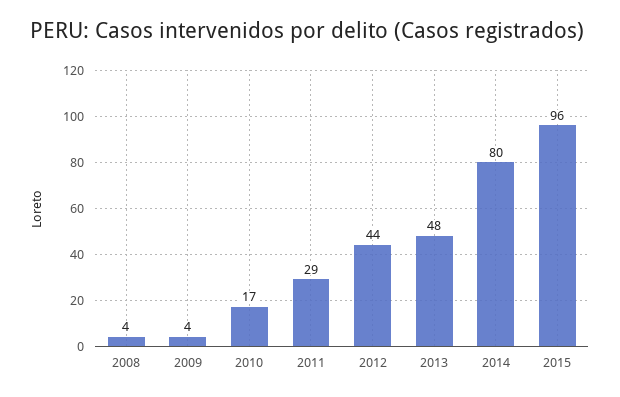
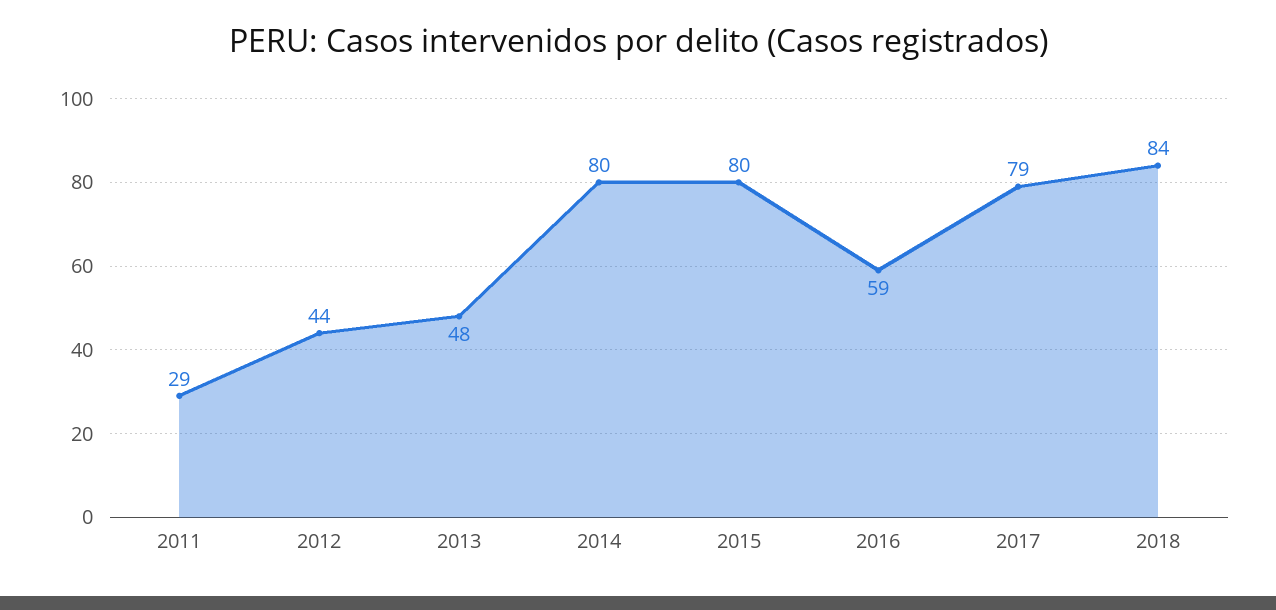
2008: 4 -> none
2009: 4 -> none
2010: 17 -> none
2015: 96 -> 80
2016: none -> 59
2017: none -> 79
2018: none -> 84

